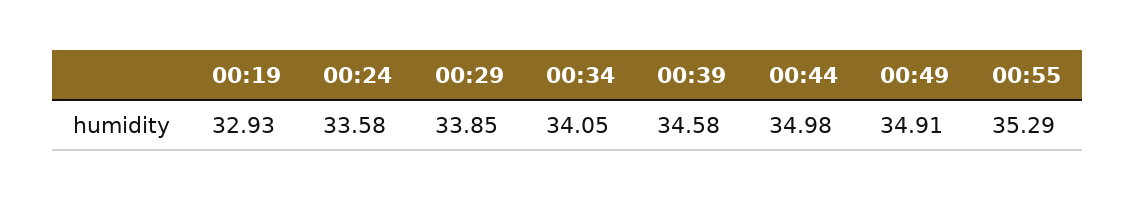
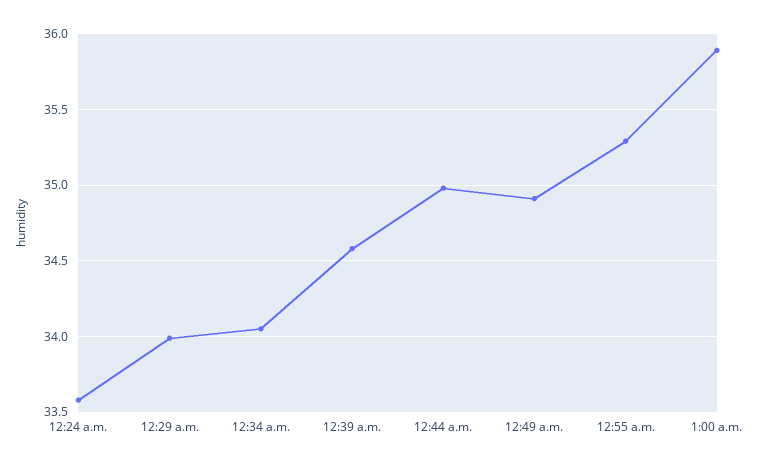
00:19: 32.93 -> none
00:29: 33.85 -> 34
1:00 a.m.: none -> 35.9

